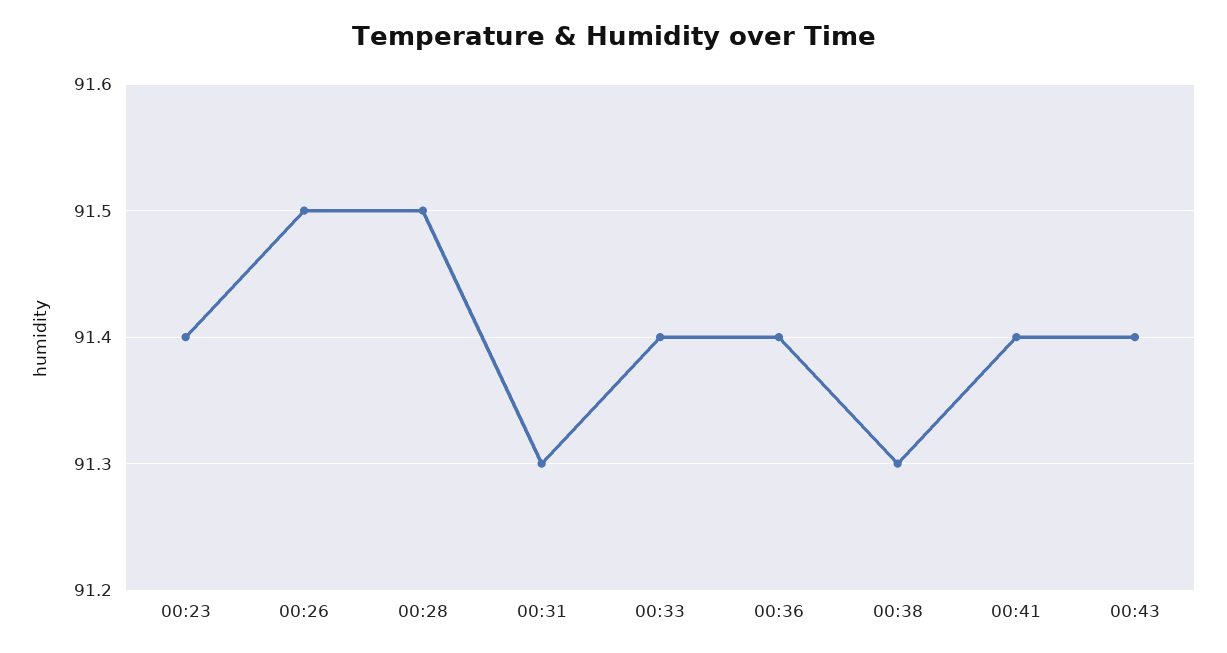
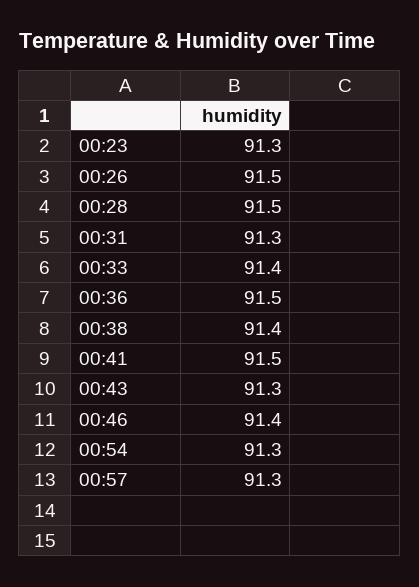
00:23: 91.4 -> 91.3
00:36: 91.4 -> 91.5
00:38: 91.3 -> 91.4
00:41: 91.4 -> 91.5
00:43: 91.4 -> 91.3
00:46: none -> 91.4
00:54: none -> 91.3
00:57: none -> 91.3

